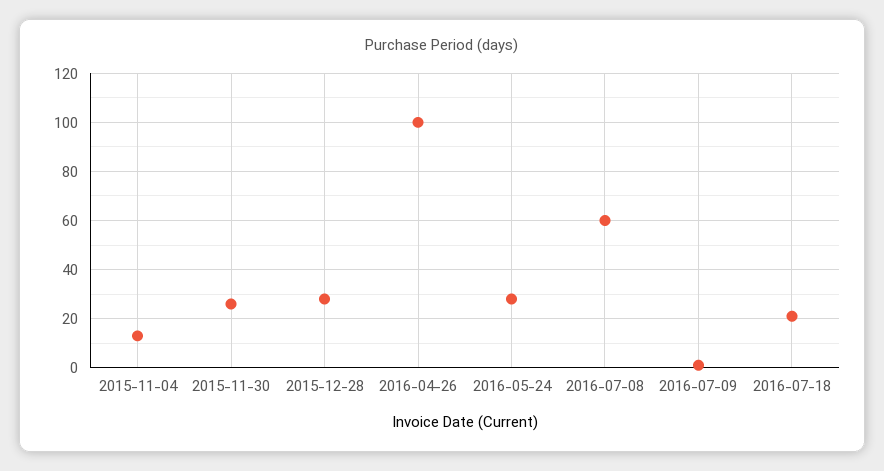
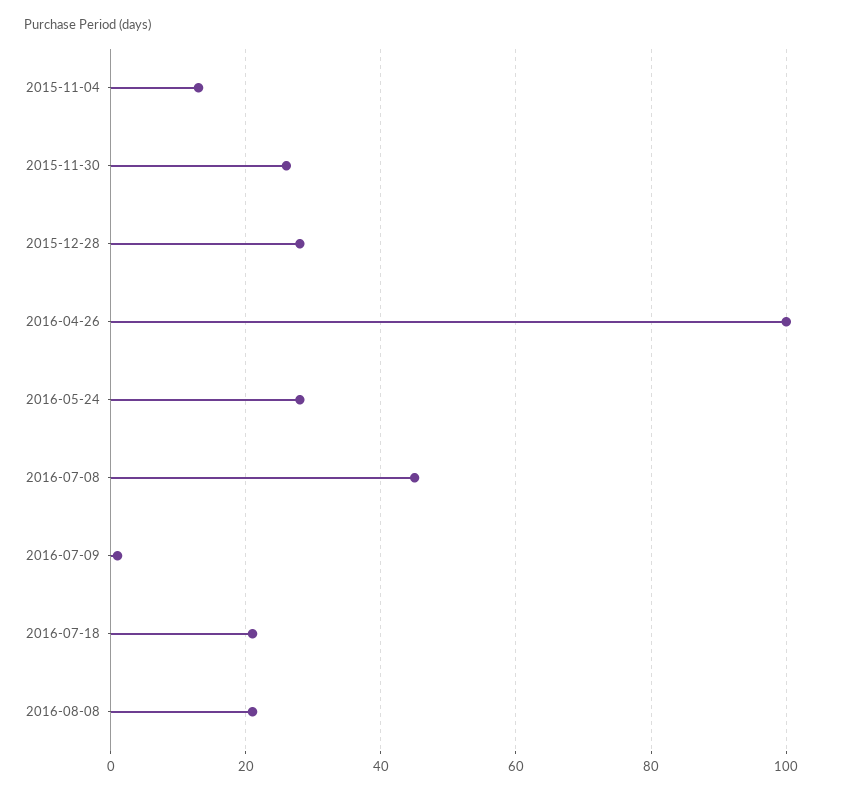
2016-07-08: 60 -> 45
2016-08-08: none -> 20

